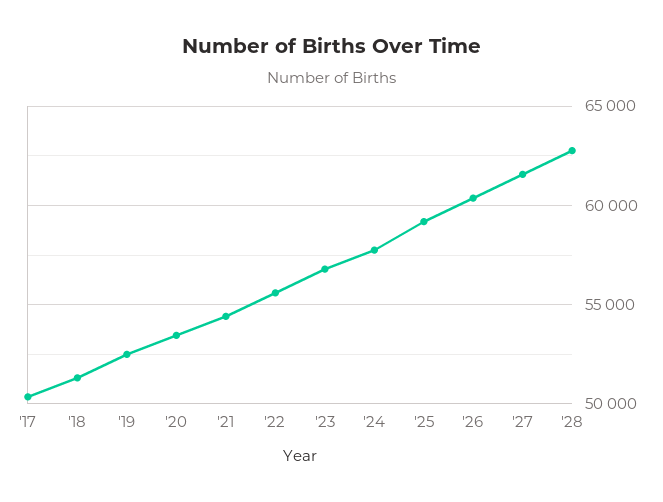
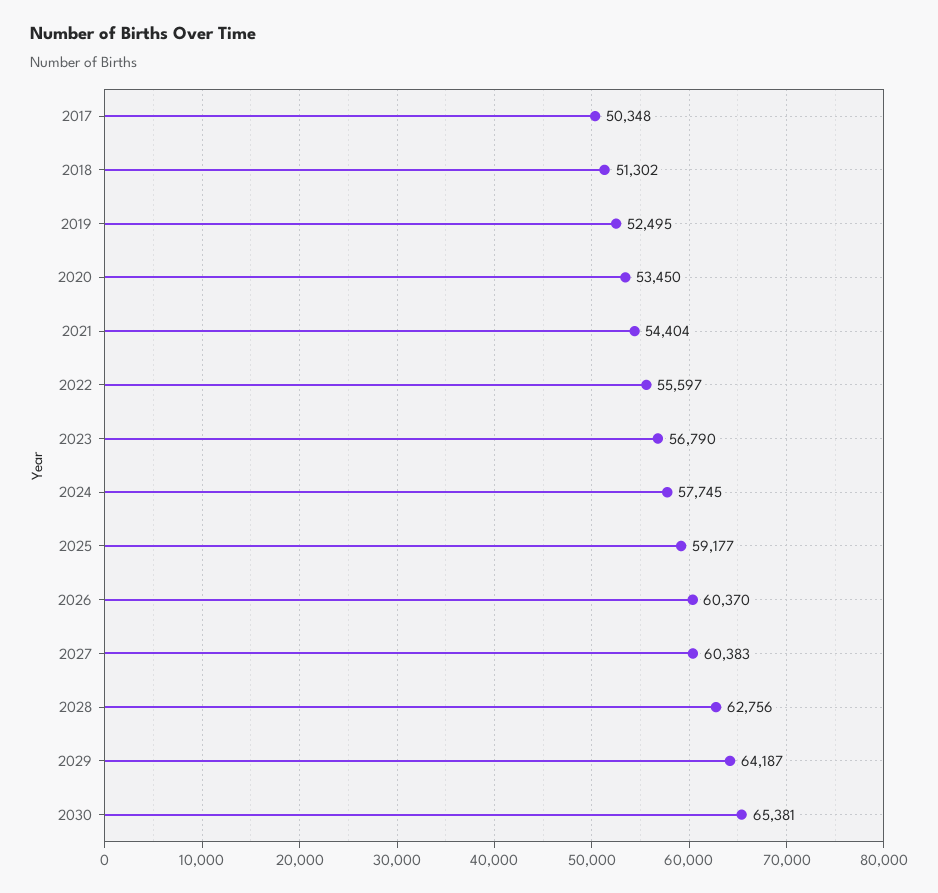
'27: 61500 -> 60383
2029: none -> 64187
2030: none -> 65381

